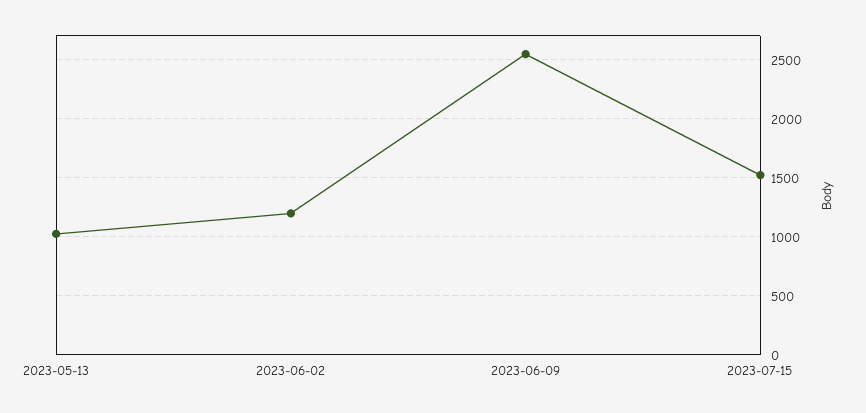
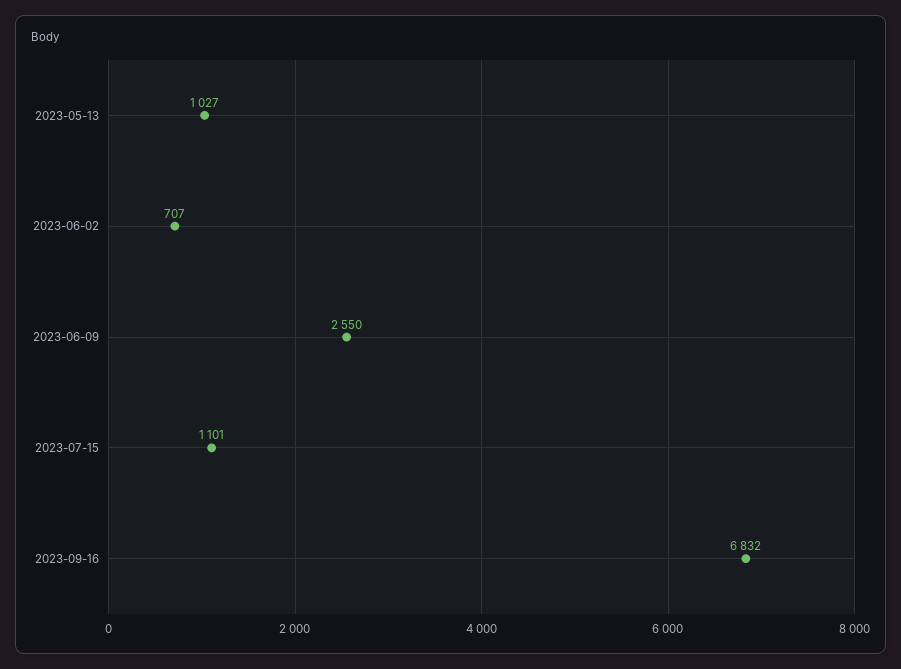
2023-06-02: 1200 -> 707
2023-07-15: 1500 -> 1101
2023-09-16: none -> 6832

